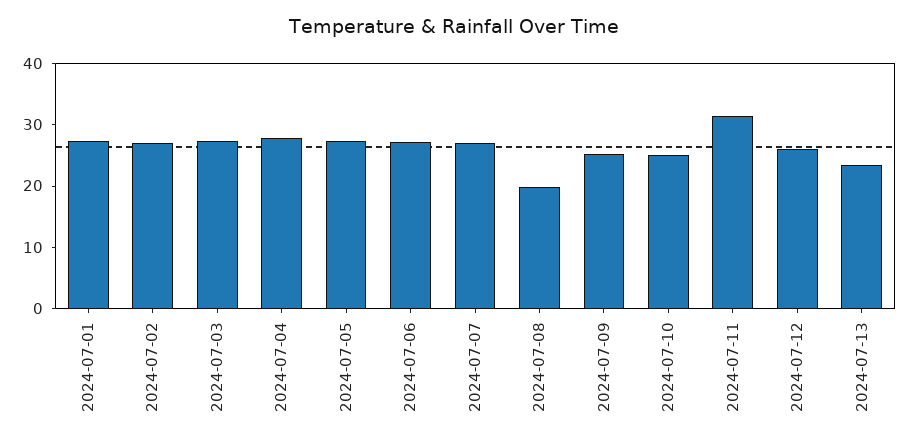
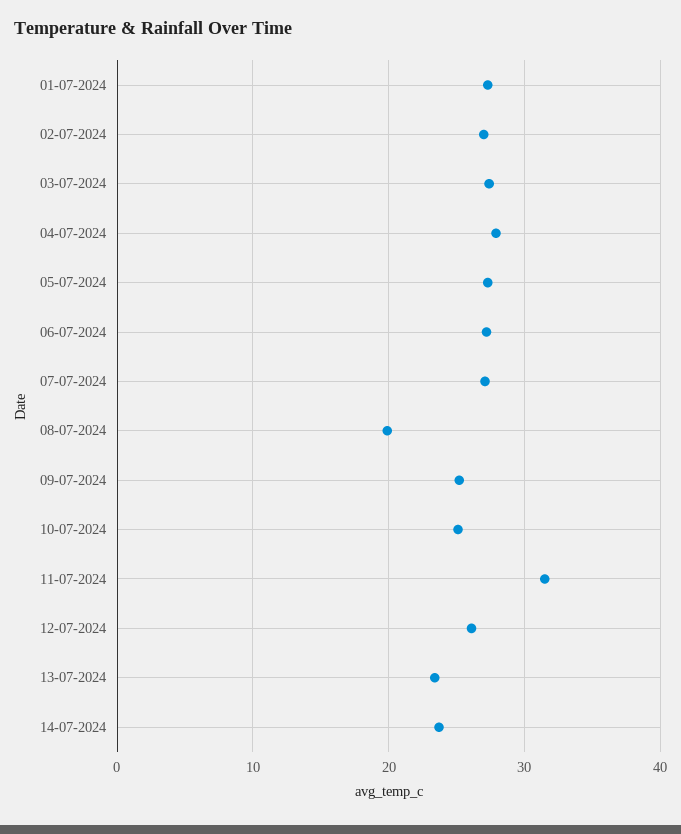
14-07-2024: none -> 24

